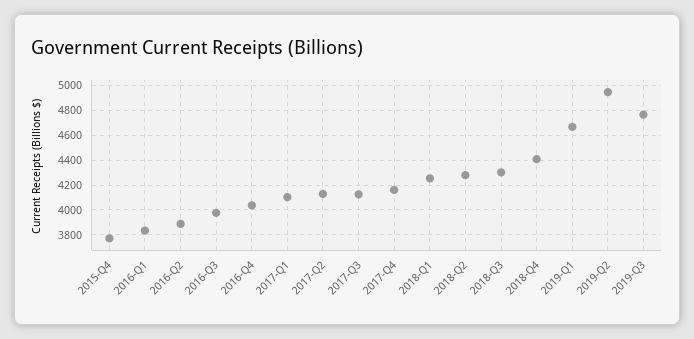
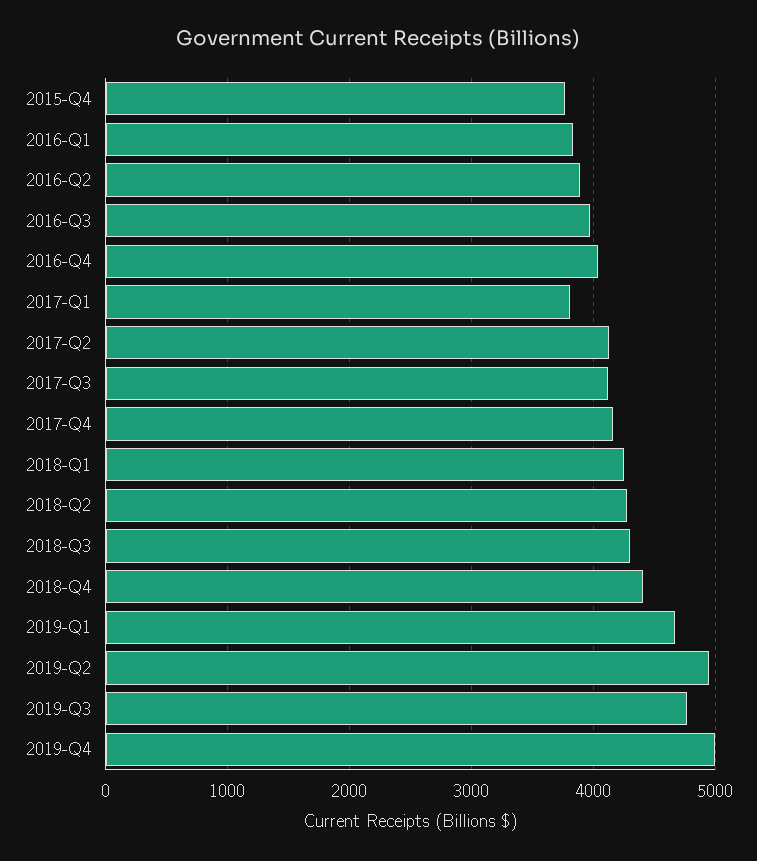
2017-Q1: 4100 -> 3800
2019-Q4: none -> 5000

